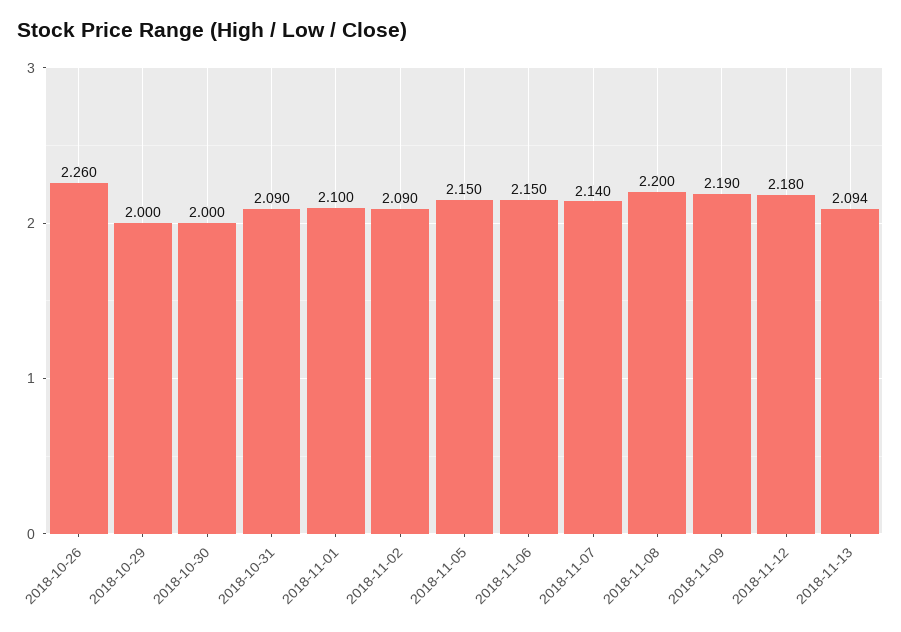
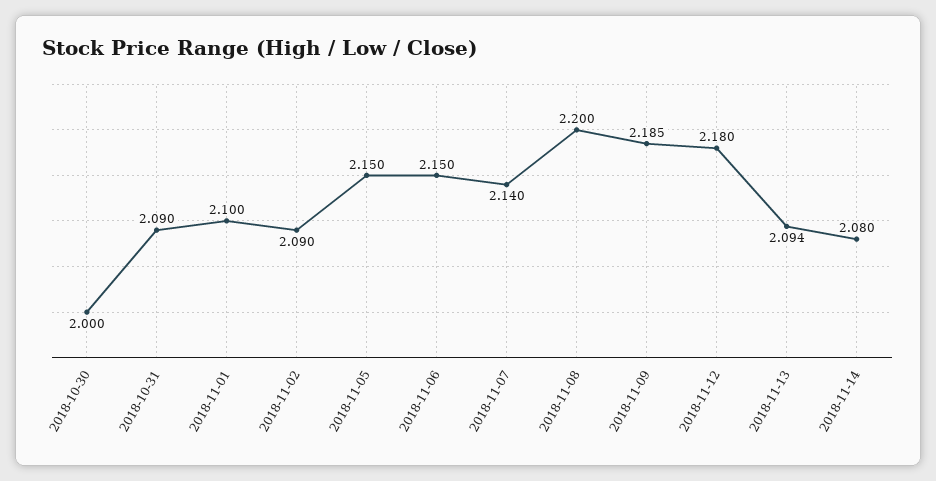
2018-10-26: 2.26 -> none
2018-10-29: 2 -> none
2018-11-09: 2.19 -> 2.185
2018-11-14: none -> 2.08

